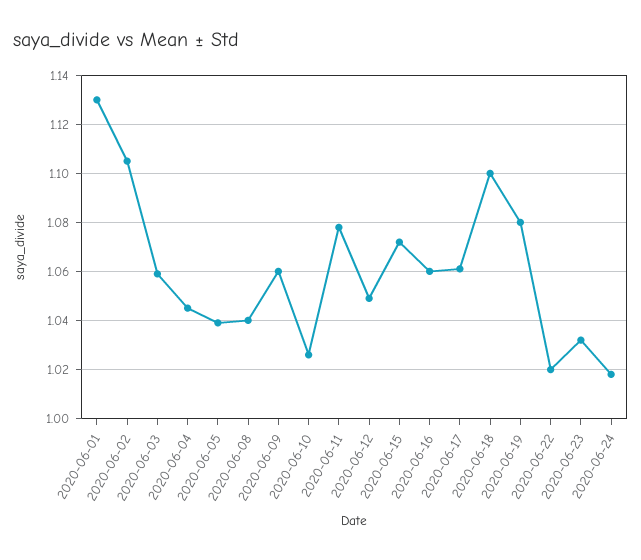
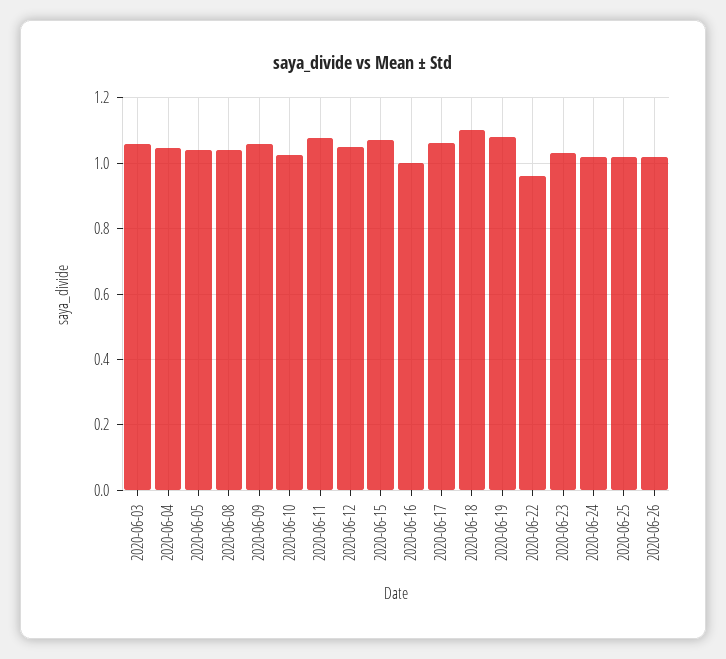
2020-06-01: 1.13 -> none
2020-06-02: 1.105 -> none
2020-06-16: 1.06 -> 1
2020-06-22: 1.02 -> 0.96
2020-06-25: none -> 1.02
2020-06-26: none -> 1.02

